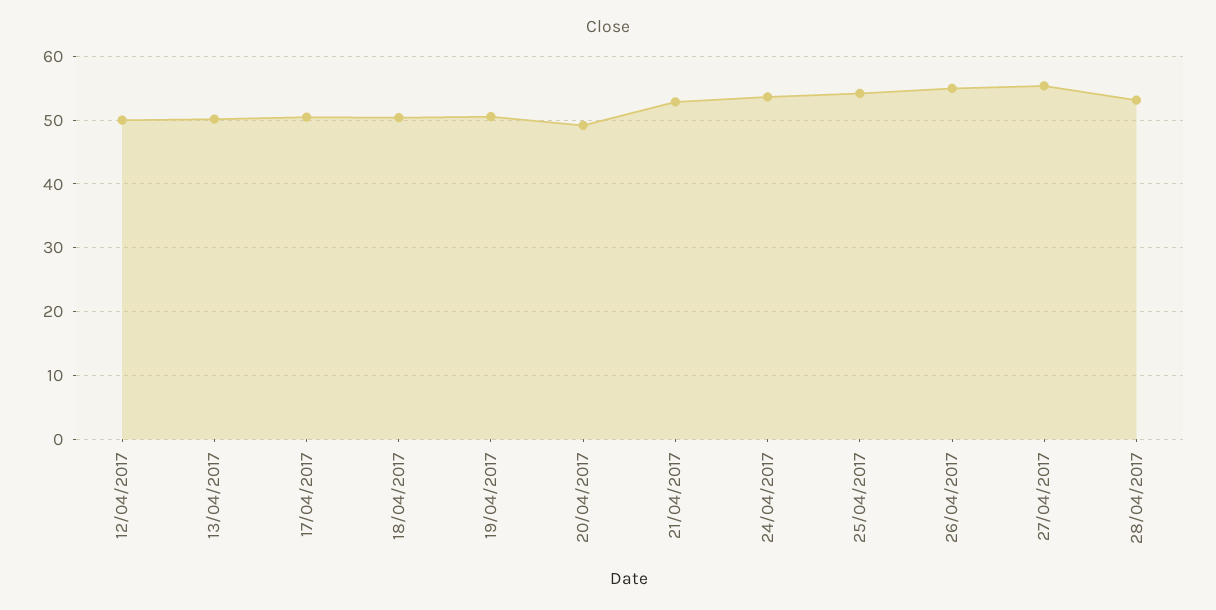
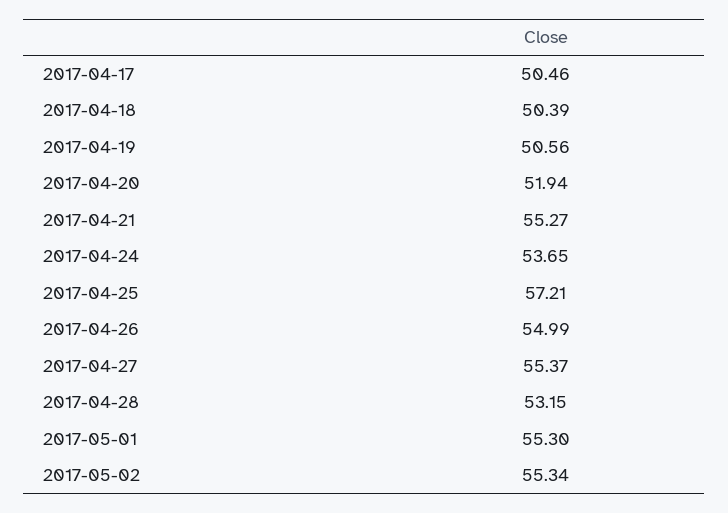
12/04/2017: 50 -> none
13/04/2017: 50 -> none
20/04/2017: 49 -> 51.94
21/04/2017: 53 -> 55.27
25/04/2017: 54 -> 57.21
2017-05-01: none -> 55.3
2017-05-02: none -> 55.34

